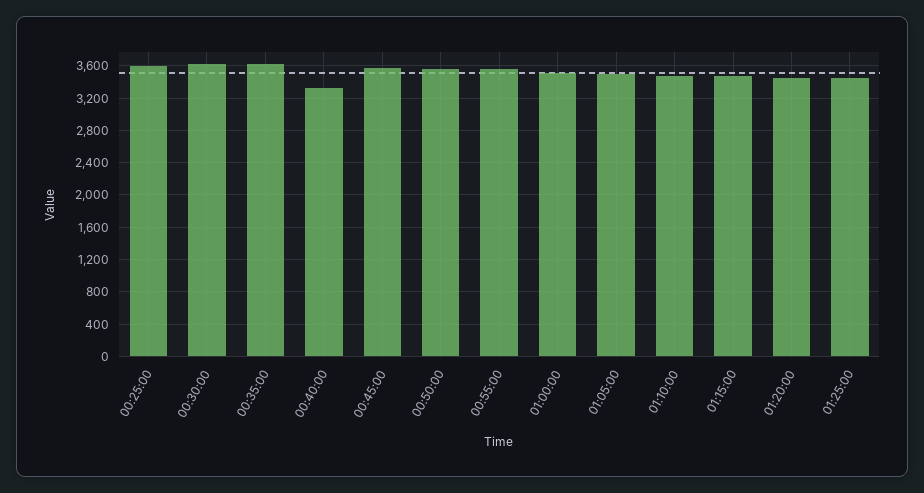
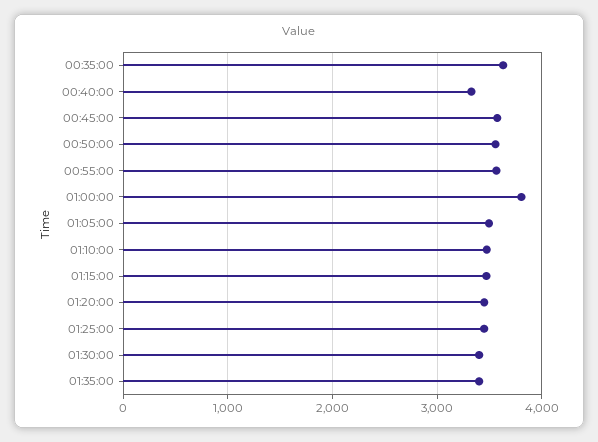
00:25:00: 3600 -> none
00:30:00: 3600 -> none
01:00:00: 3500 -> 3800
01:30:00: none -> 3400
01:35:00: none -> 3400

